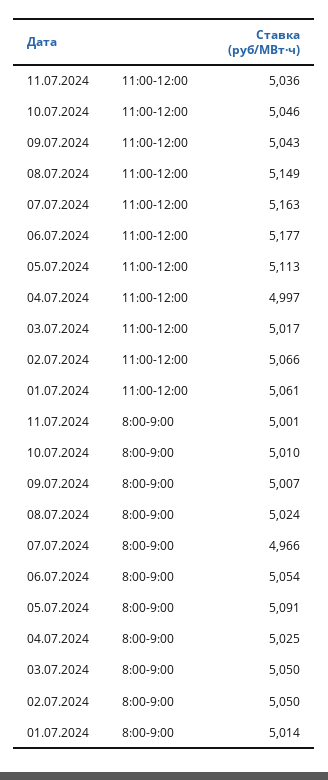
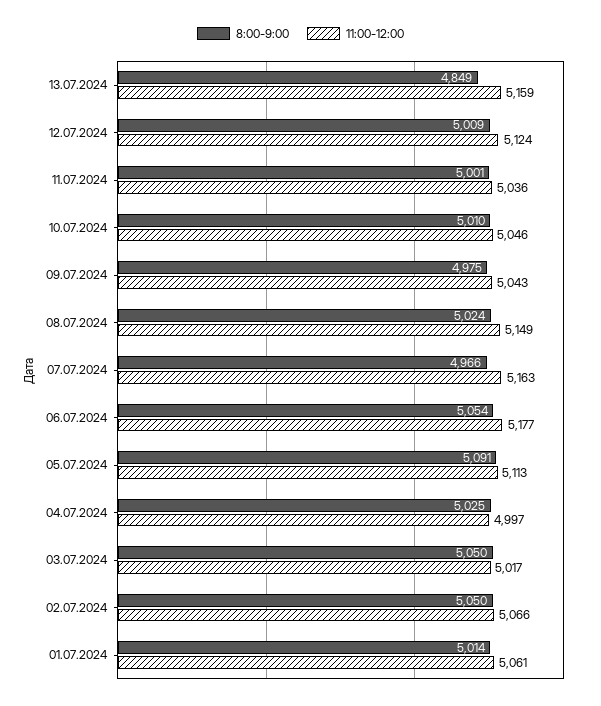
8:00-9:00, 09.07.2024: 5007 -> 4975
8:00-9:00, 13.07.2024: none -> 4849
11:00-12:00, 13.07.2024: none -> 5159
8:00-9:00, 12.07.2024: none -> 5009
11:00-12:00, 12.07.2024: none -> 5124

